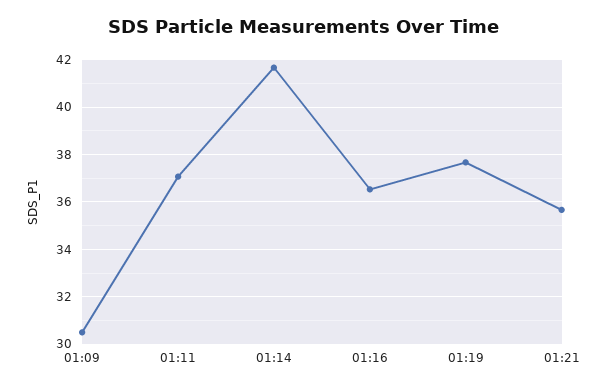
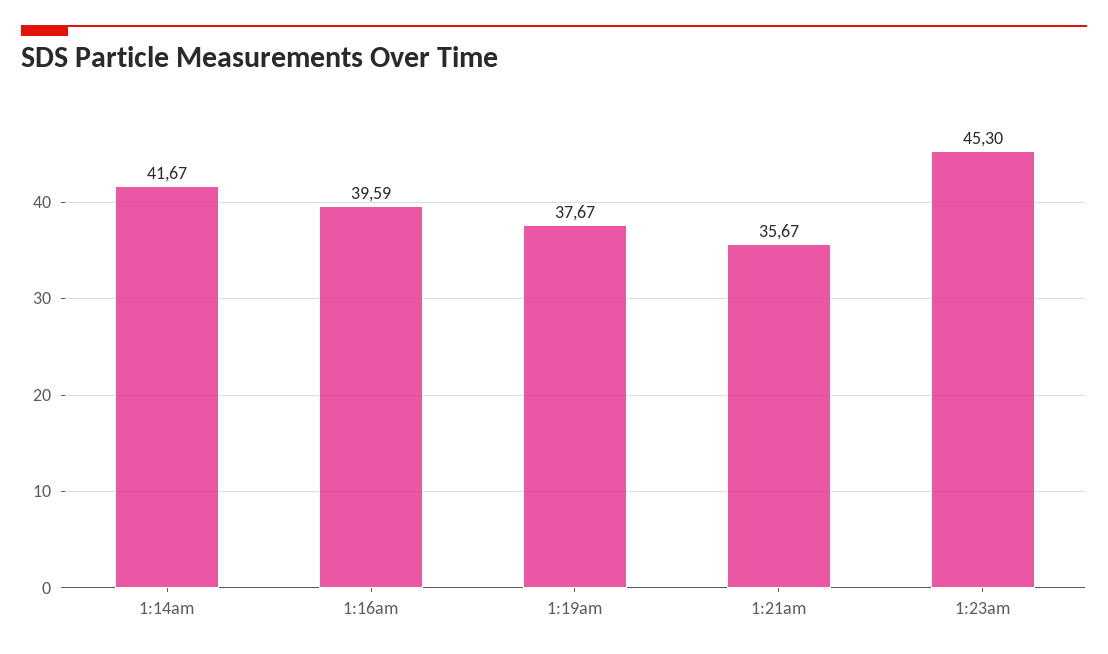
01:09: 30.5 -> none
01:11: 37 -> none
01:16: 36.5 -> 39.59
1:23am: none -> 45.3

